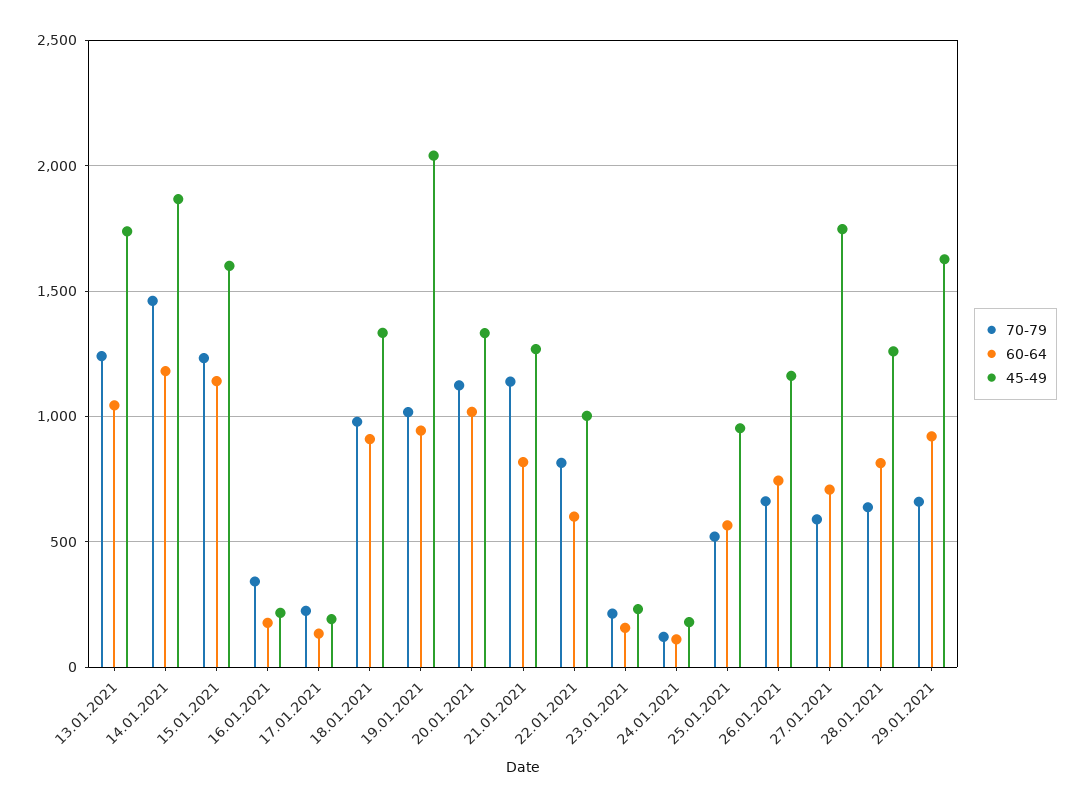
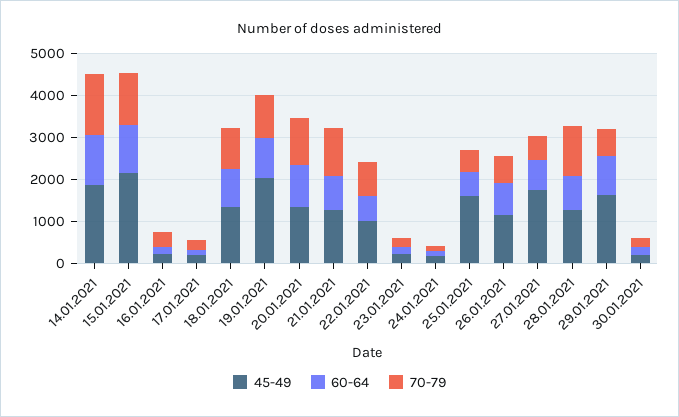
70-79, 13.01.2021: 1250 -> none
60-64, 13.01.2021: 1050 -> none
45-49, 13.01.2021: 1750 -> none
45-49, 15.01.2021: 1600 -> 2200
45-49, 25.01.2021: 950 -> 1600
70-79, 28.01.2021: 650 -> 1200
45-49, 30.01.2021: none -> 200
60-64, 30.01.2021: none -> 200
70-79, 30.01.2021: none -> 200

